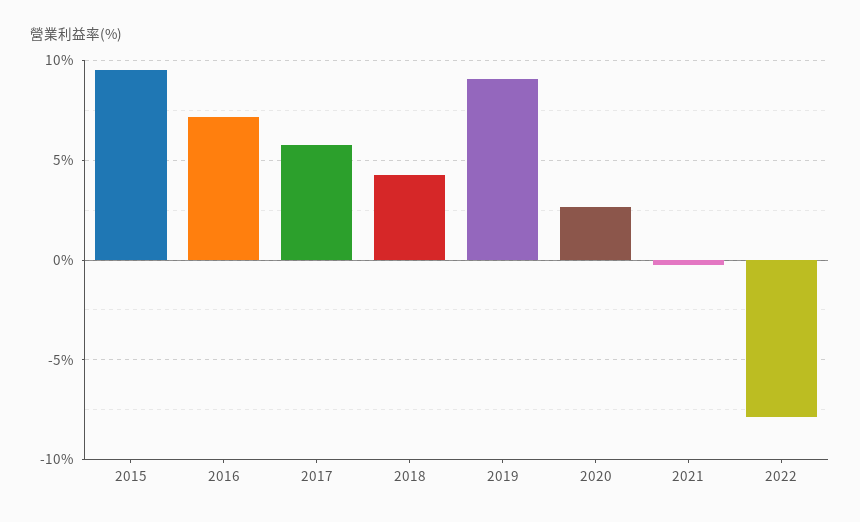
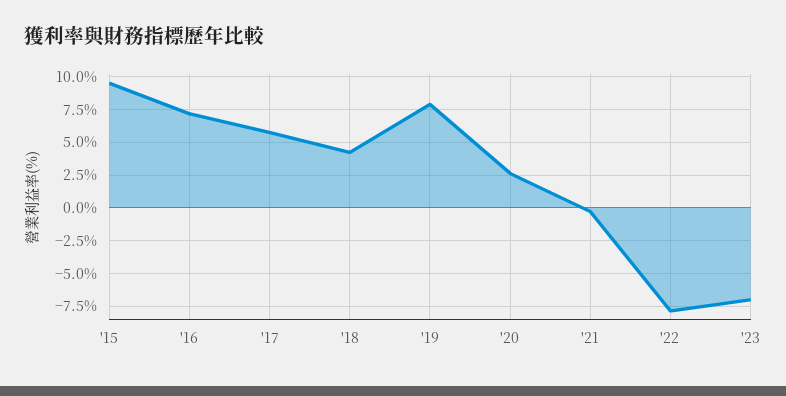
2019: 9 -> 8
'23: none -> -7

